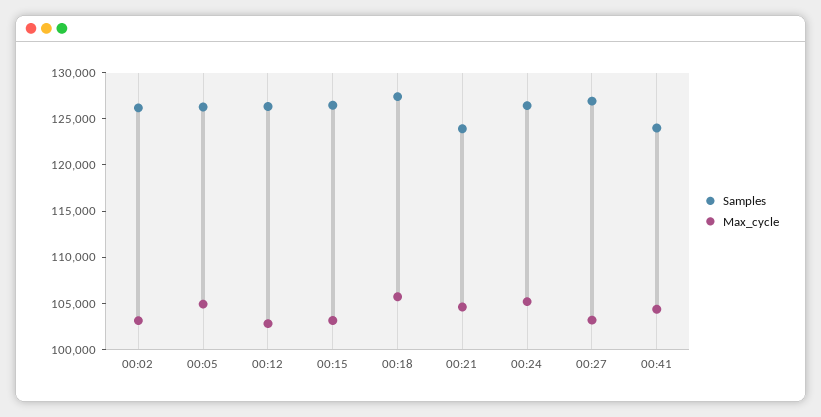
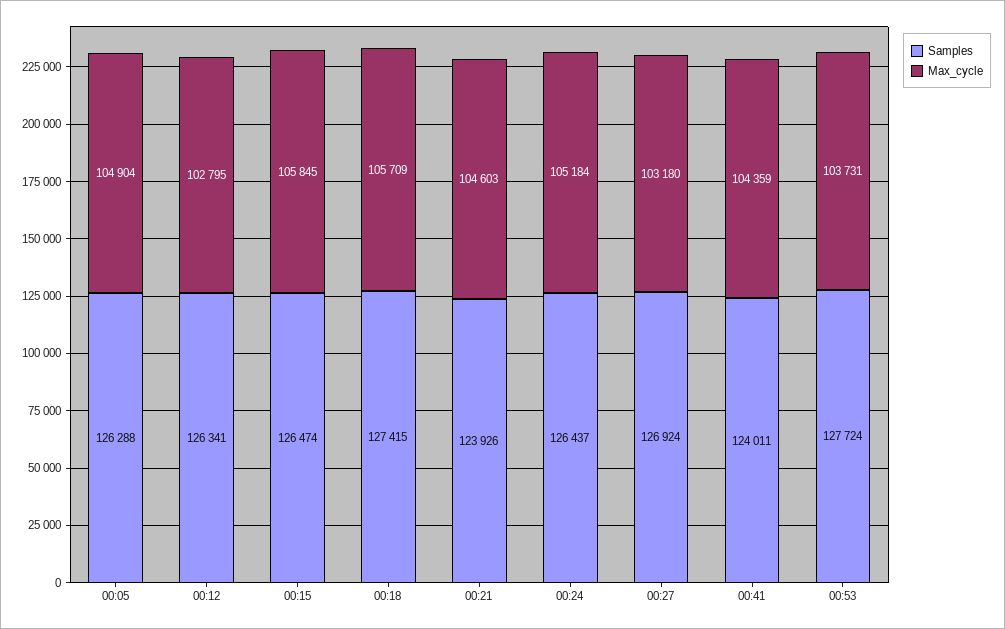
Samples, 00:02: 126000 -> none
Max_cycle, 00:02: 103000 -> none
Max_cycle, 00:15: 103000 -> 105845
Samples, 00:53: none -> 127724
Max_cycle, 00:53: none -> 103731

